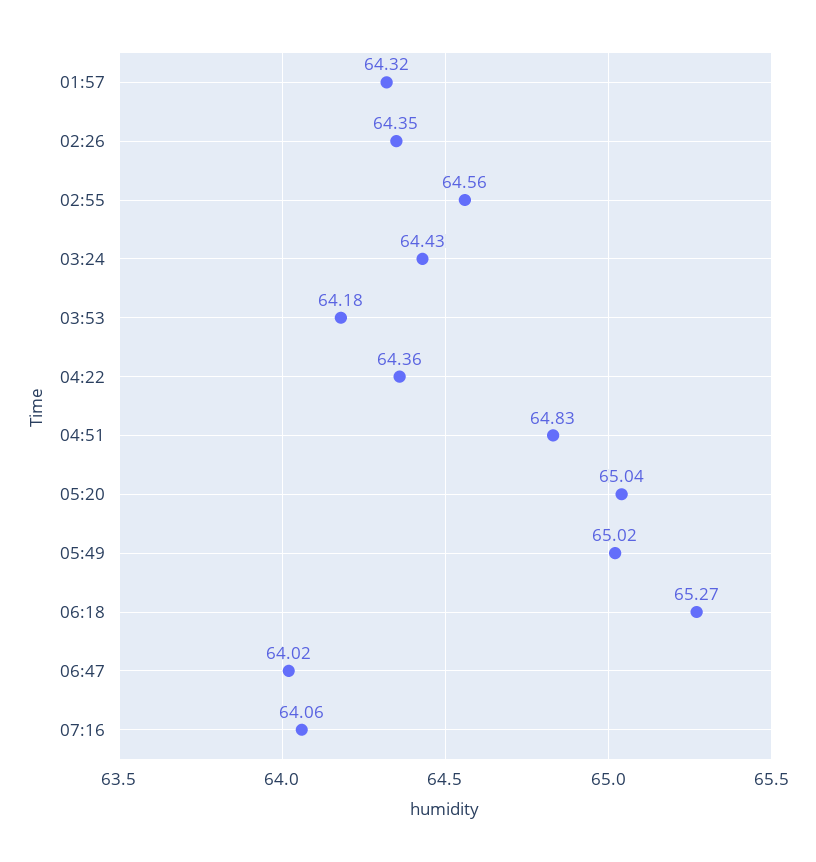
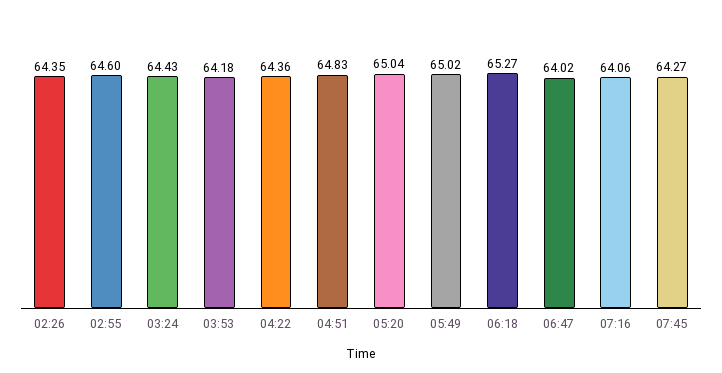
01:57: 64.32 -> none
02:55: 64.56 -> 64.6
07:45: none -> 64.27

